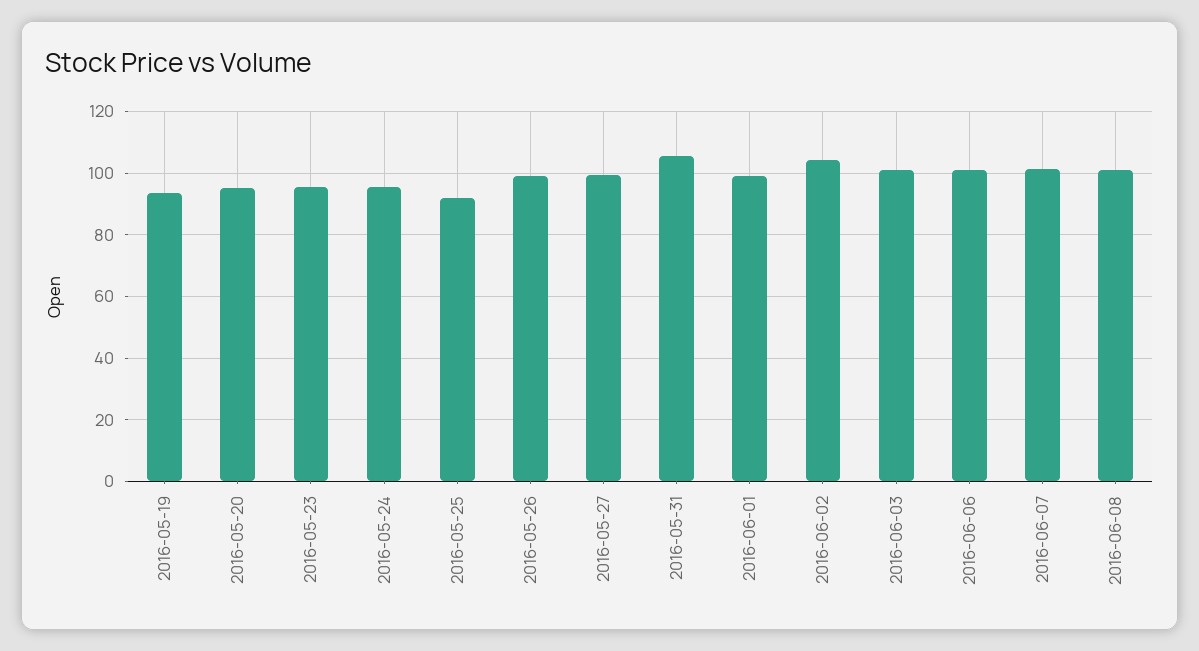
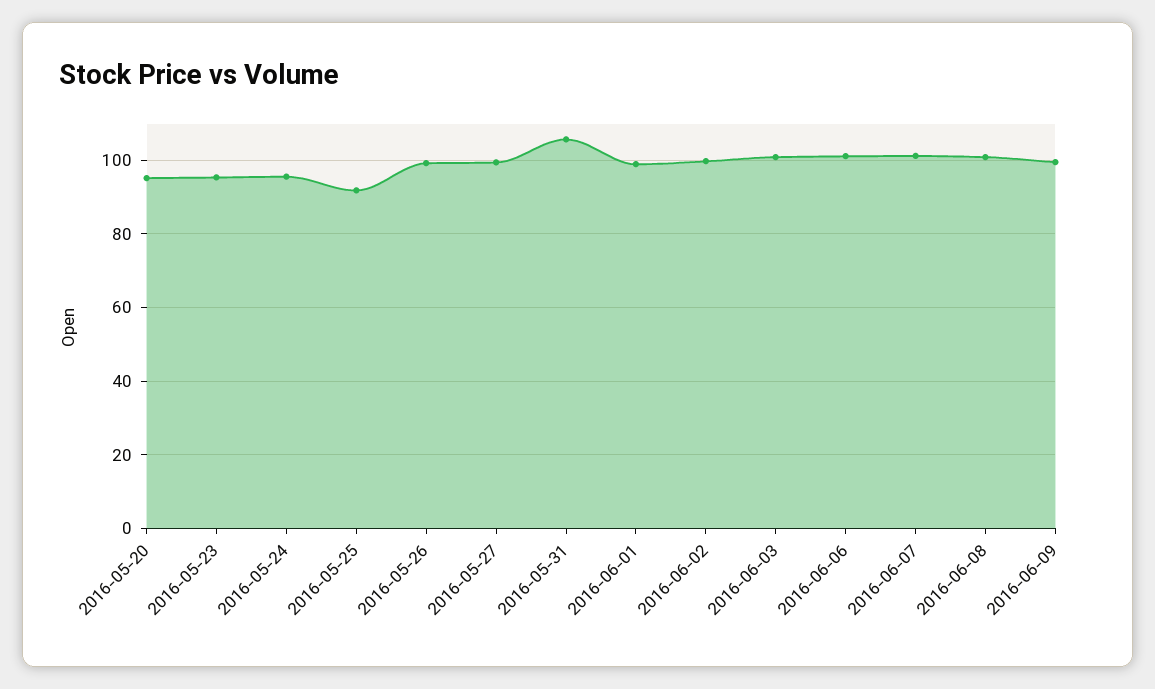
2016-05-19: 94 -> none
2016-06-02: 104 -> 100
2016-06-09: none -> 100

